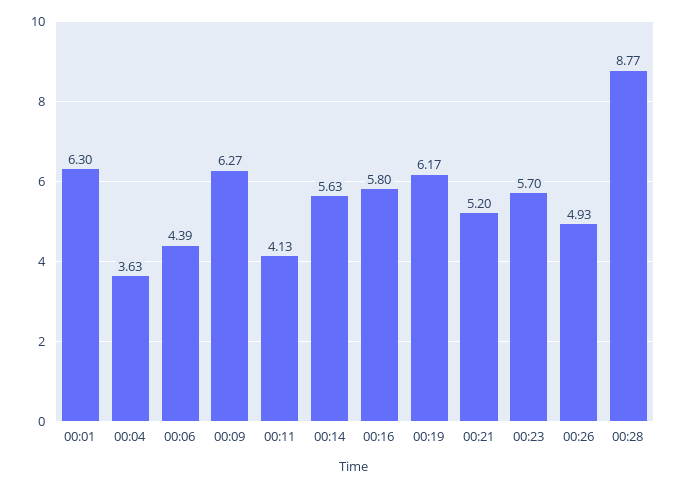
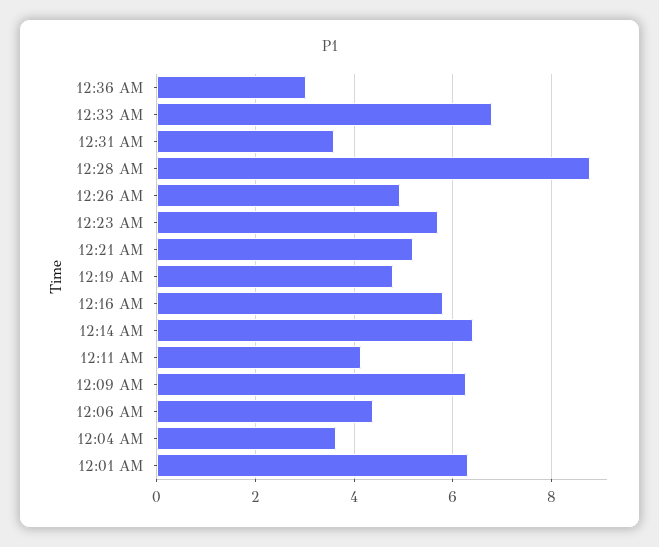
00:14: 5.63 -> 6.4
00:19: 6.17 -> 4.8
12:36 AM: none -> 3
12:33 AM: none -> 6.8
12:31 AM: none -> 3.6

